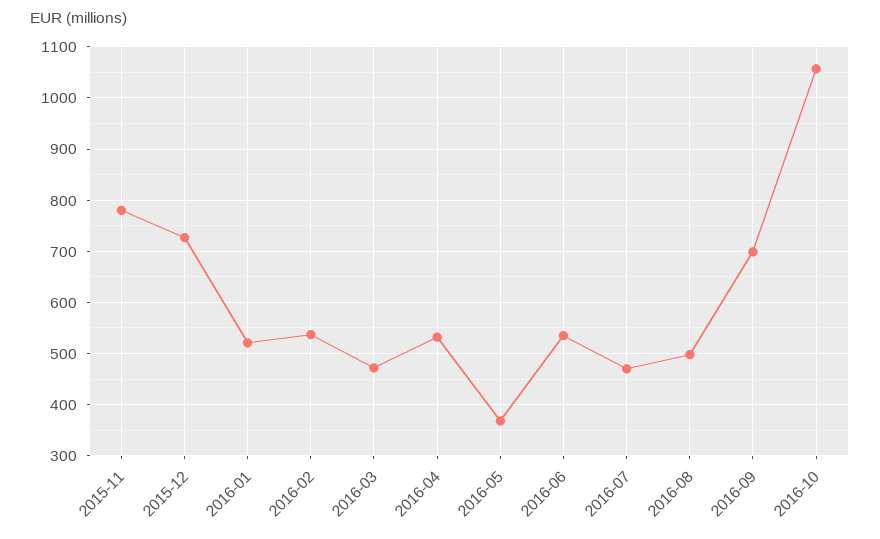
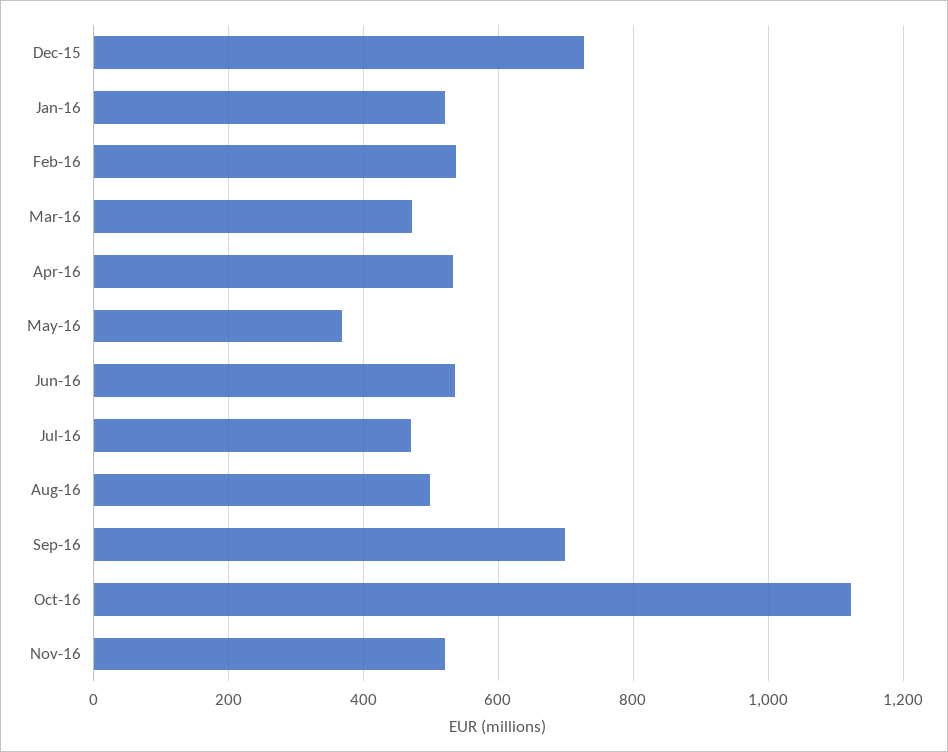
2015-11: 780 -> none
2016-10: 1060 -> 1120
Nov-16: none -> 520

